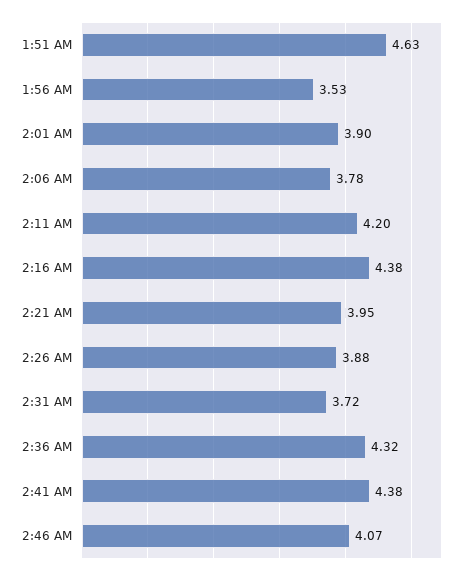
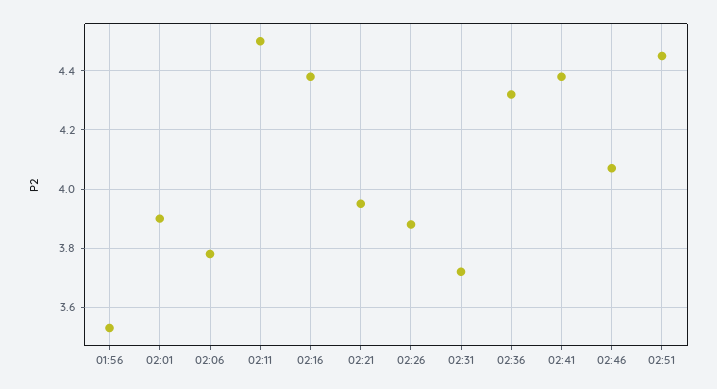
1:51 AM: 4.63 -> none
2:11 AM: 4.2 -> 4.5
02:51: none -> 4.45

